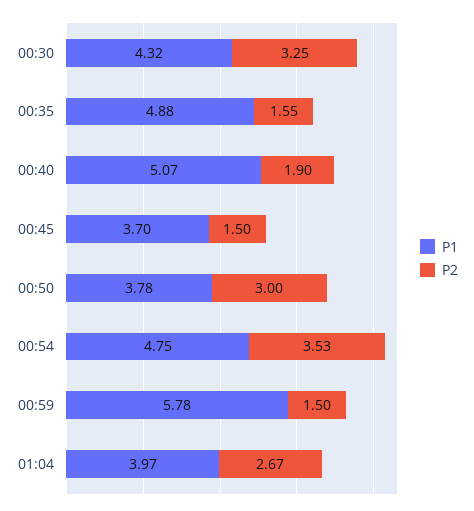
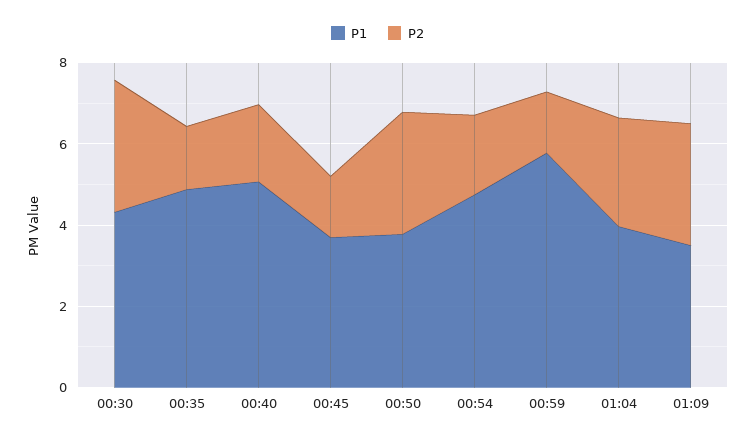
P2, 00:54: 3.53 -> 2
P1, 01:09: none -> 3.5
P2, 01:09: none -> 3

